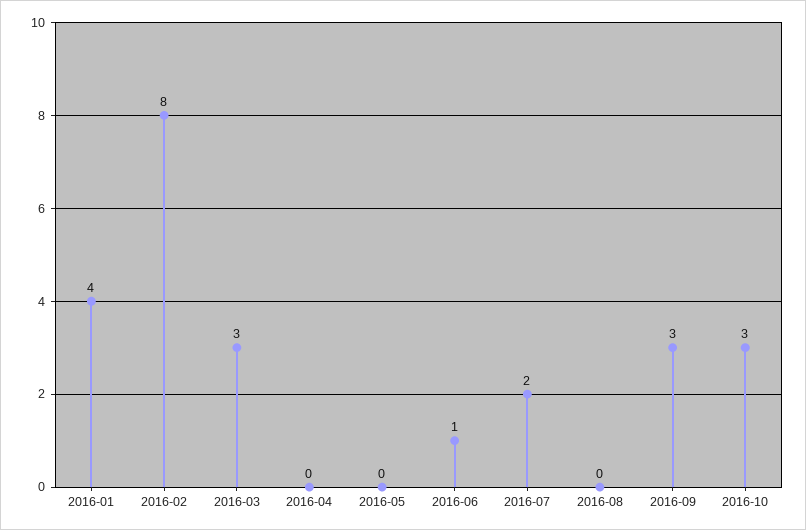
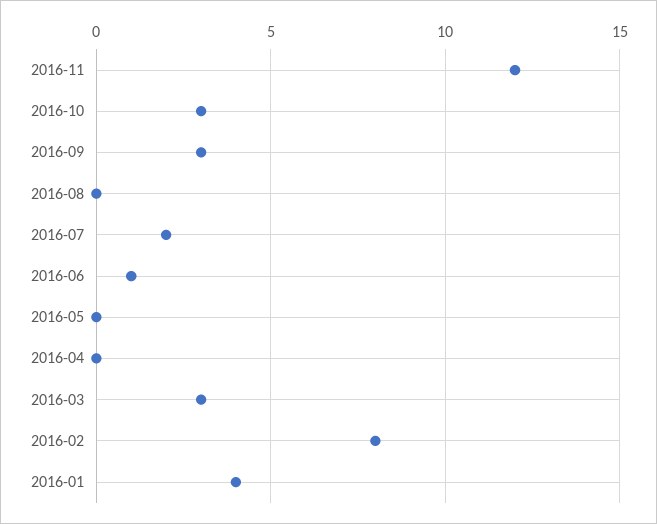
2016-11: none -> 12

